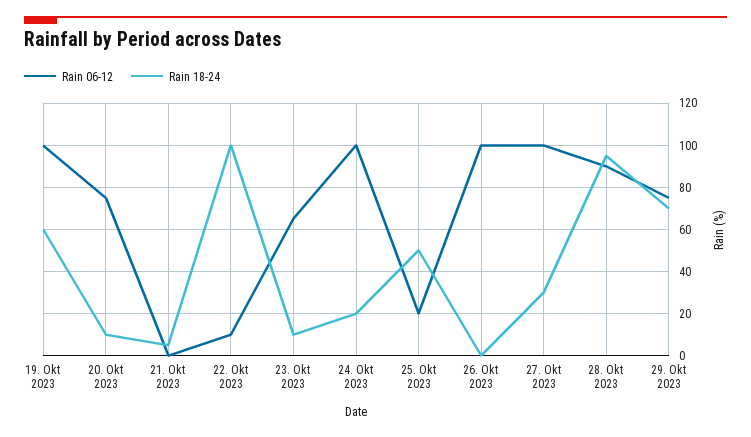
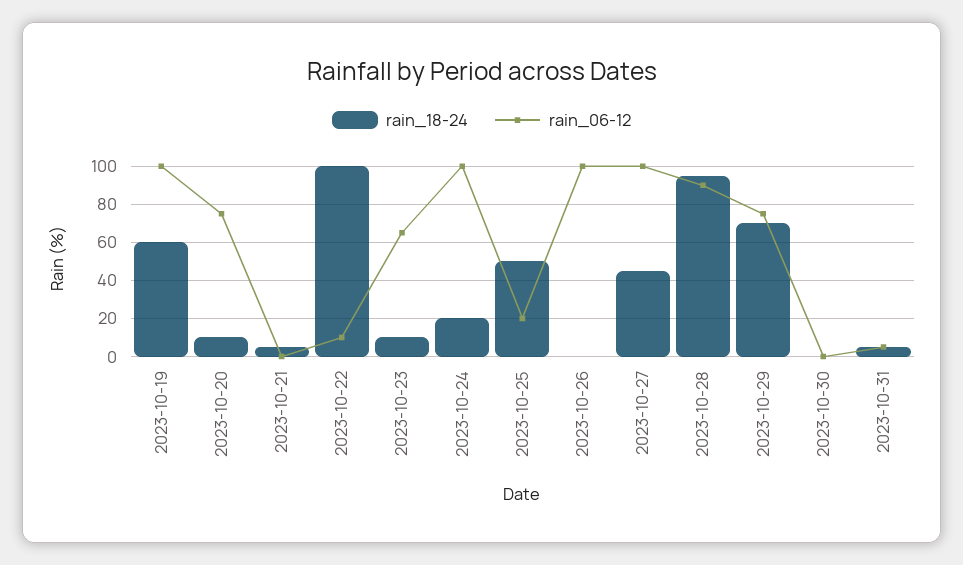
Rain 18-24, 27. Okt 2023: 30 -> 45
Rain 18-24, 2023-10-30: none -> 0
Rain 06-12, 2023-10-30: none -> 0
Rain 18-24, 2023-10-31: none -> 5
Rain 06-12, 2023-10-31: none -> 5

